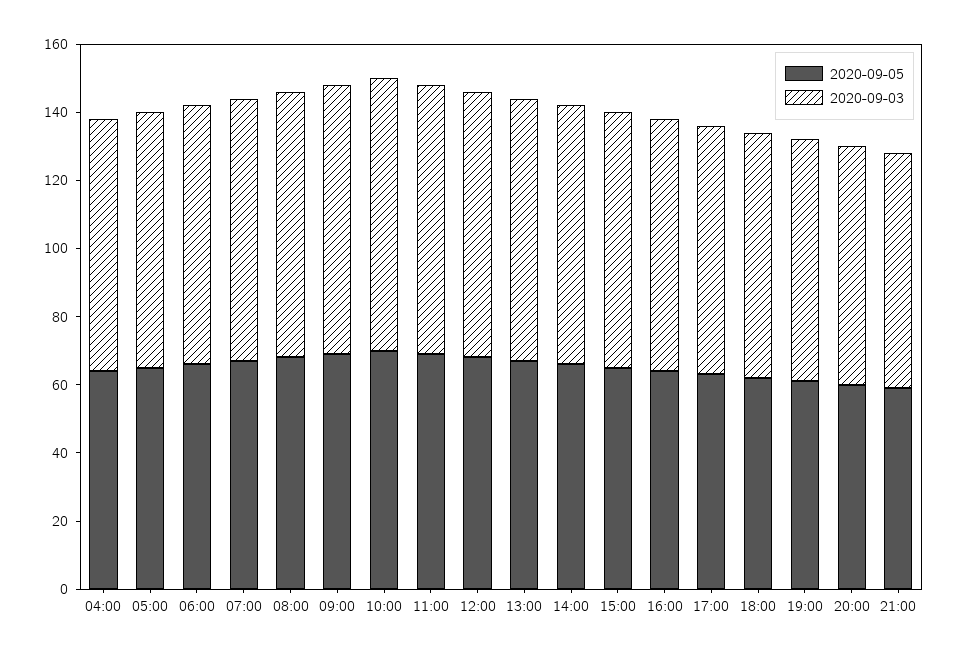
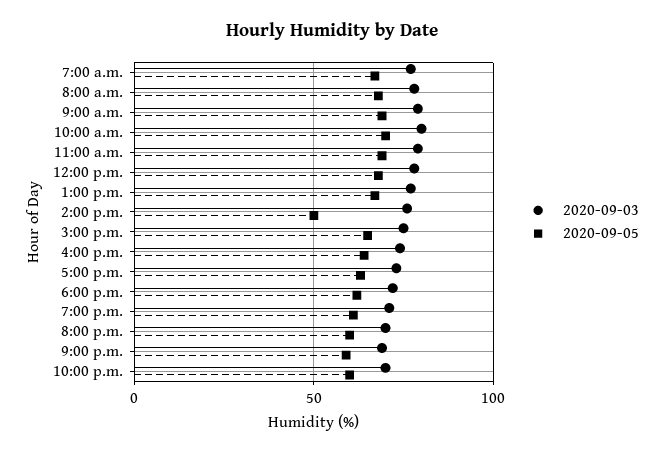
2020-09-05, 04:00: 65 -> none
2020-09-03, 04:00: 75 -> none
2020-09-05, 05:00: 65 -> none
2020-09-03, 05:00: 75 -> none
2020-09-05, 06:00: 65 -> none
2020-09-03, 06:00: 75 -> none
2020-09-05, 14:00: 65 -> 50
2020-09-03, 10:00 p.m.: none -> 70
2020-09-05, 10:00 p.m.: none -> 60

